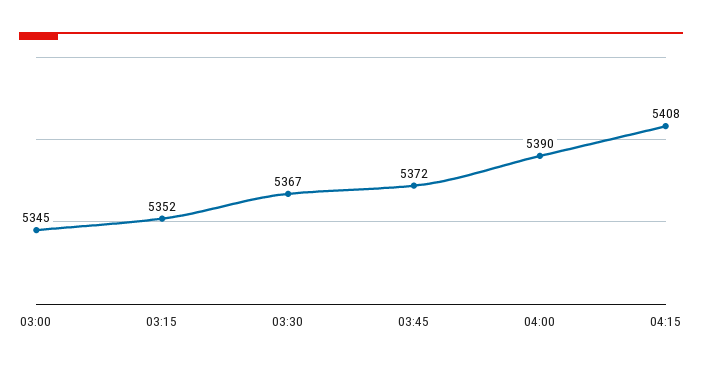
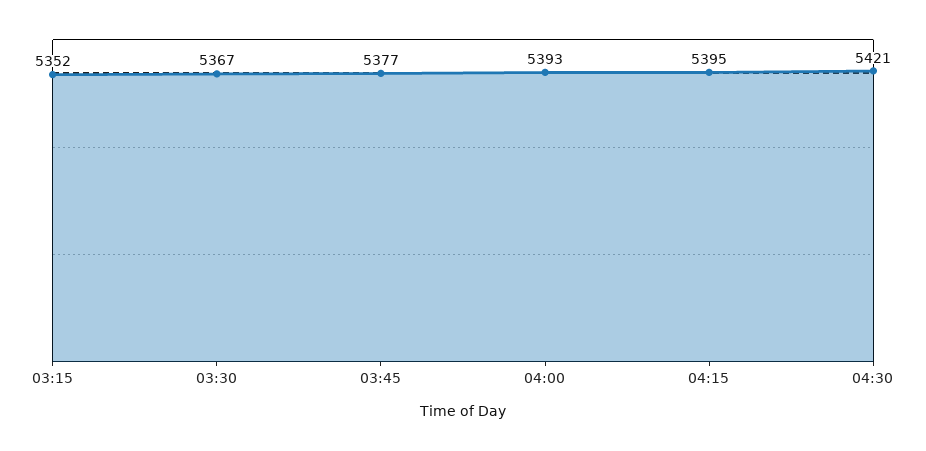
03:00: 5345 -> none
03:45: 5372 -> 5377
04:00: 5390 -> 5393
04:15: 5408 -> 5395
04:30: none -> 5421

